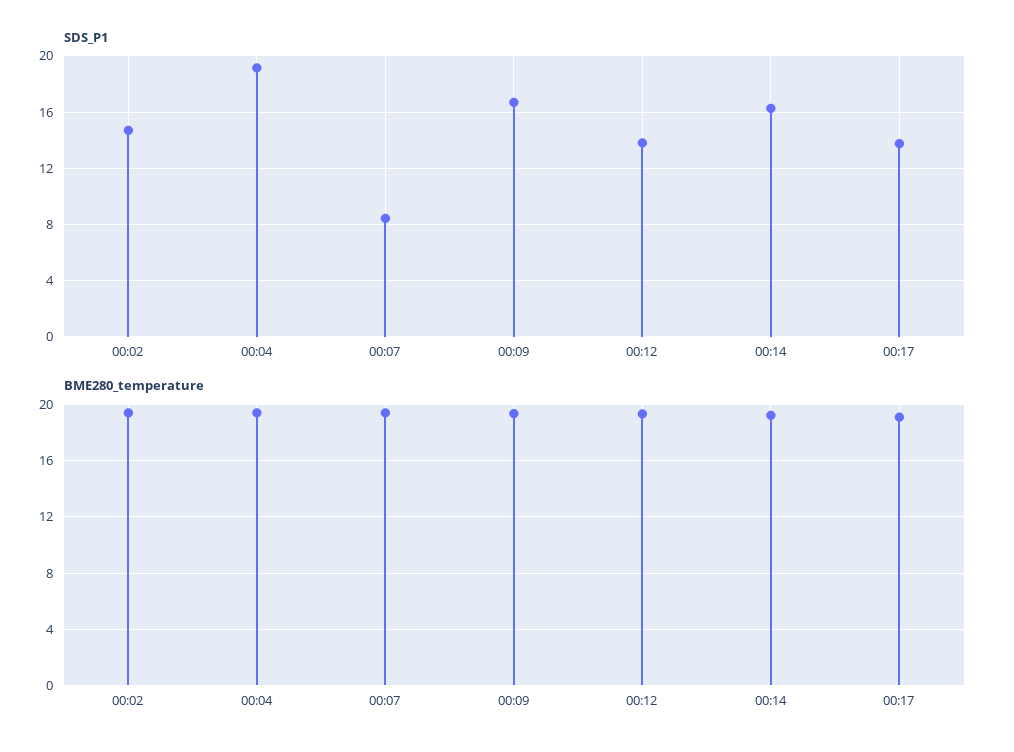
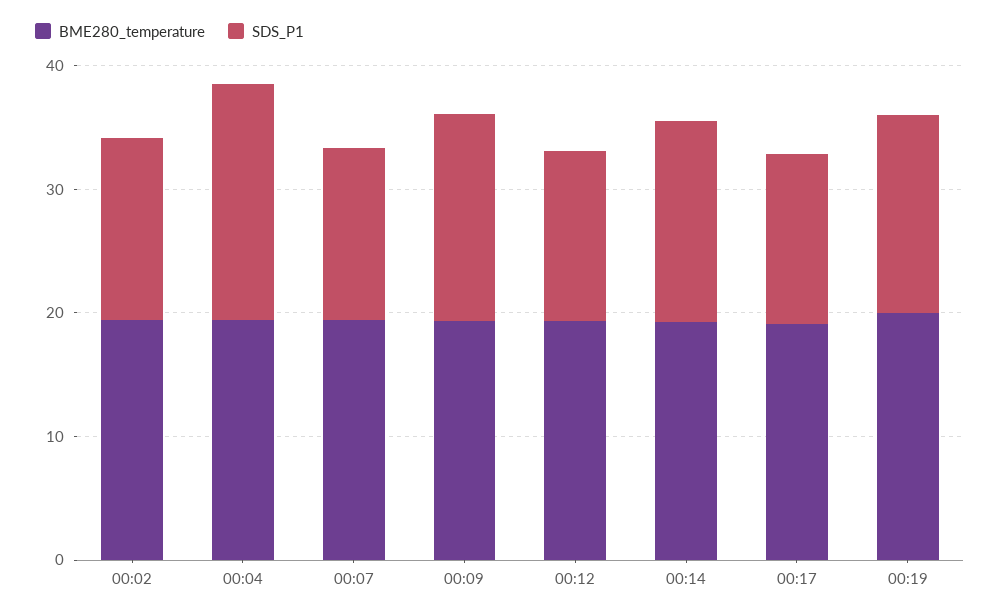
SDS_P1, 00:07: 8.5 -> 14
BME280_temperature, 00:19: none -> 20
SDS_P1, 00:19: none -> 16

